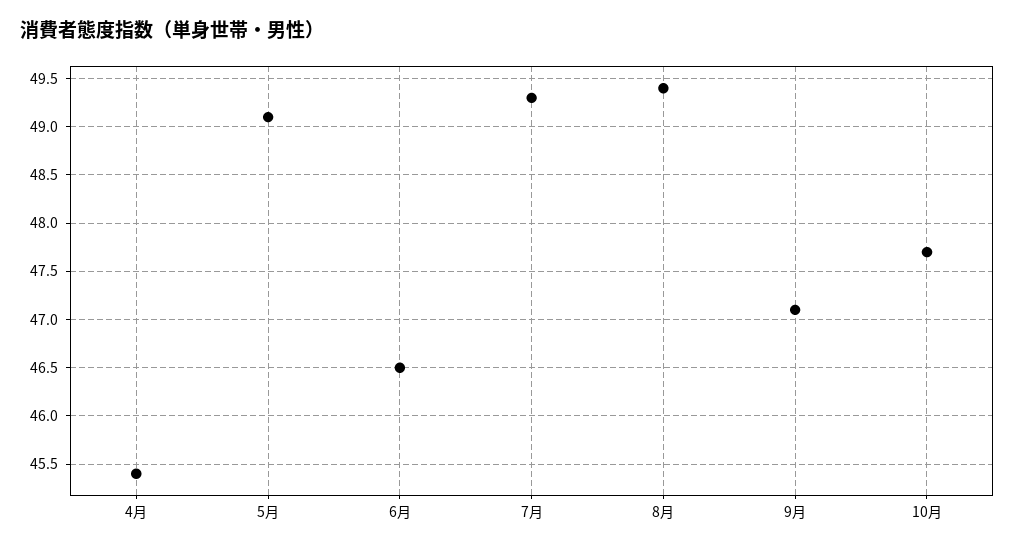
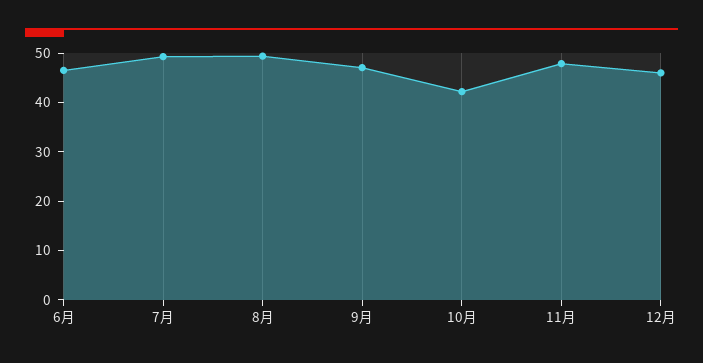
4月: 45.4 -> none
5月: 49.1 -> none
10月: 47.7 -> 42
11月: none -> 48
12月: none -> 46

